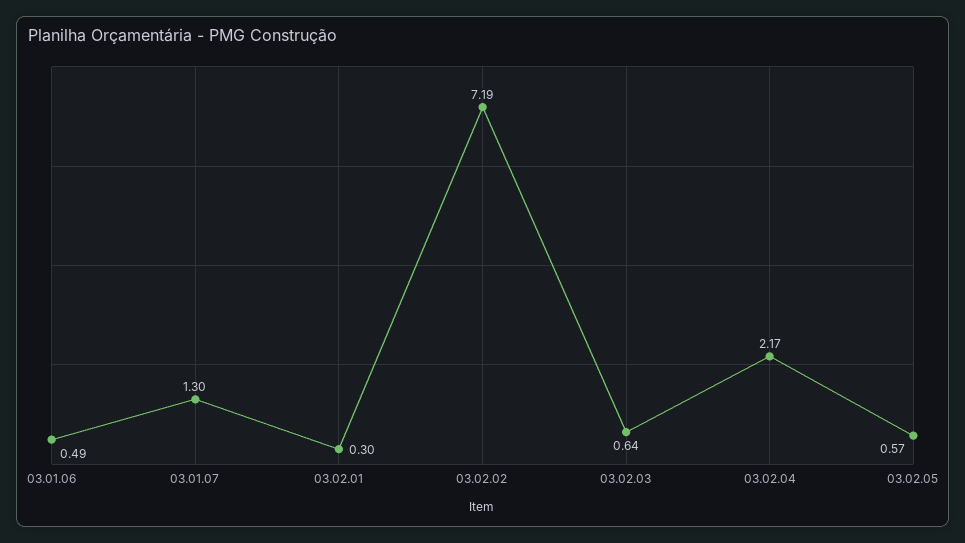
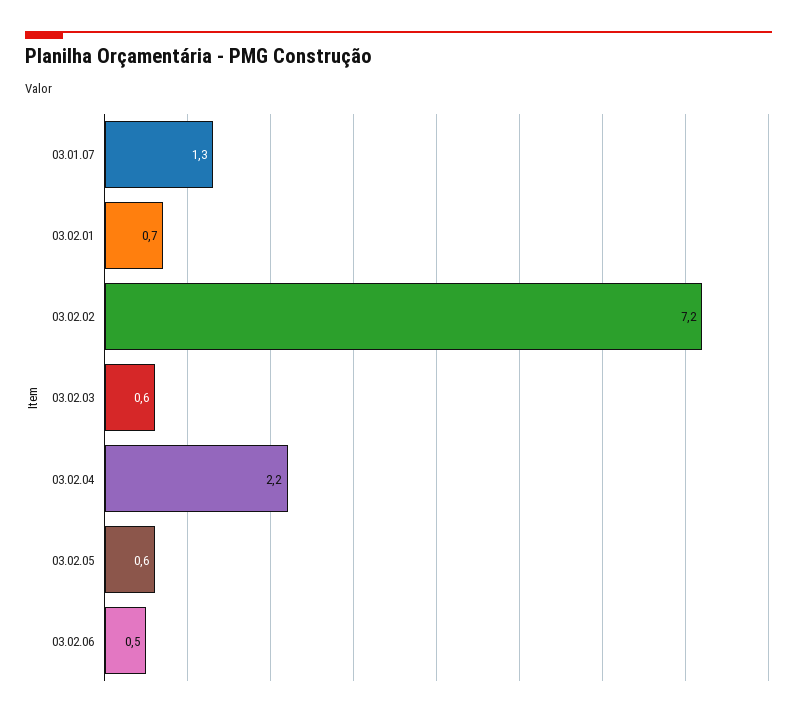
03.01.06: 0.49 -> none
03.02.01: 0.3 -> 0.7
03.02.06: none -> 0.5

